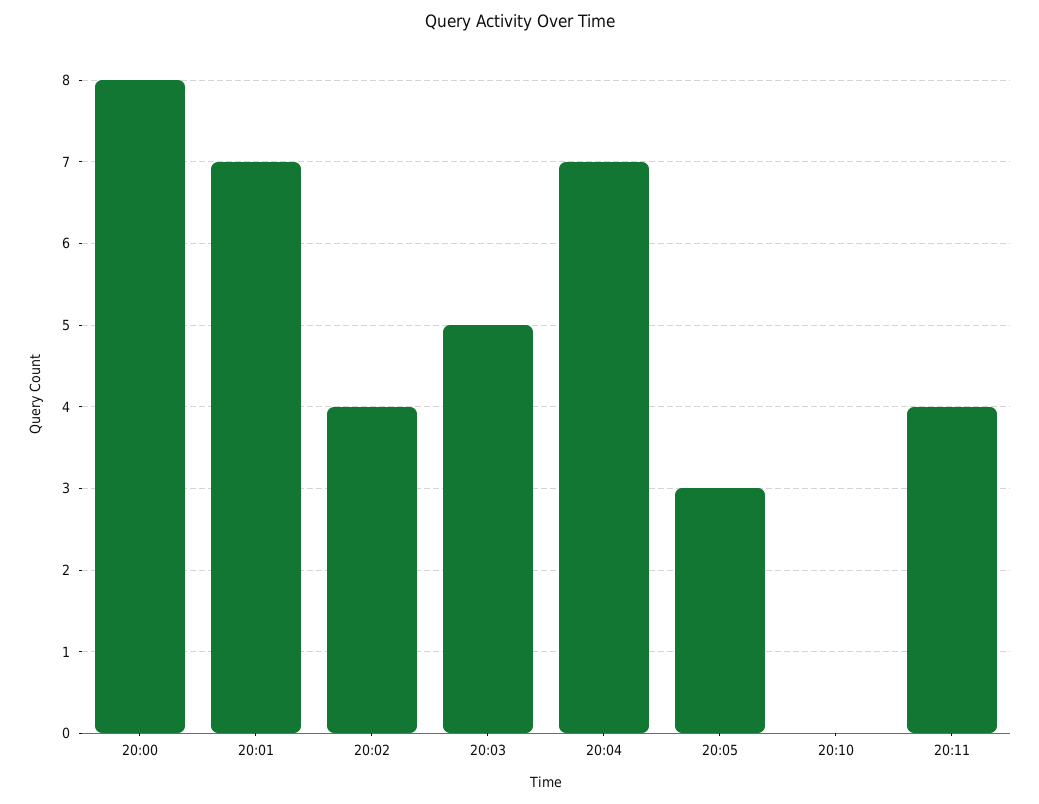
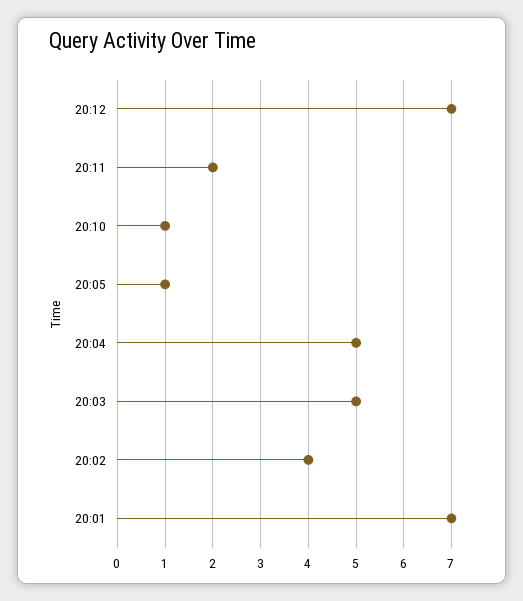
20:00: 8 -> none
20:04: 7 -> 5
20:05: 3 -> 1
20:10: 0 -> 1
20:11: 4 -> 2
20:12: none -> 7

